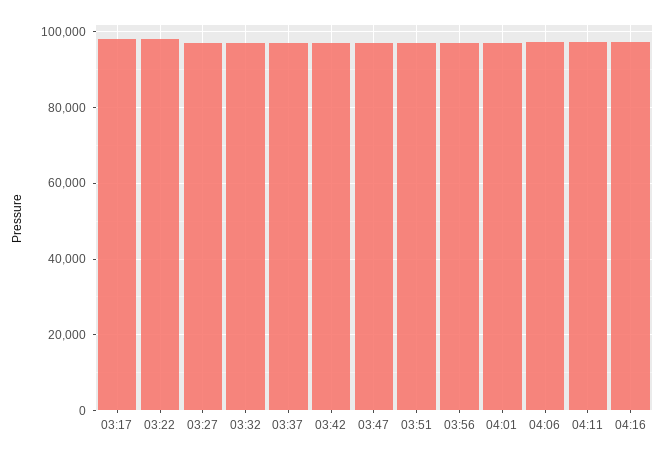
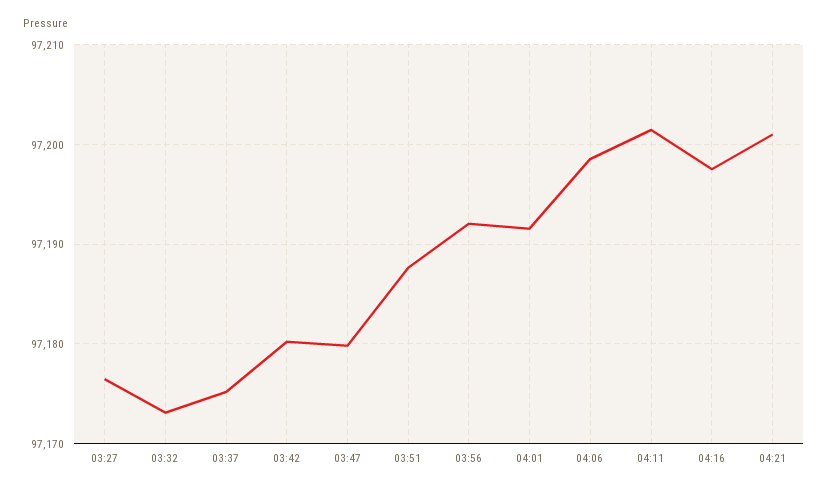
03:17: 98000 -> none
03:22: 98000 -> none
04:21: none -> 97201

